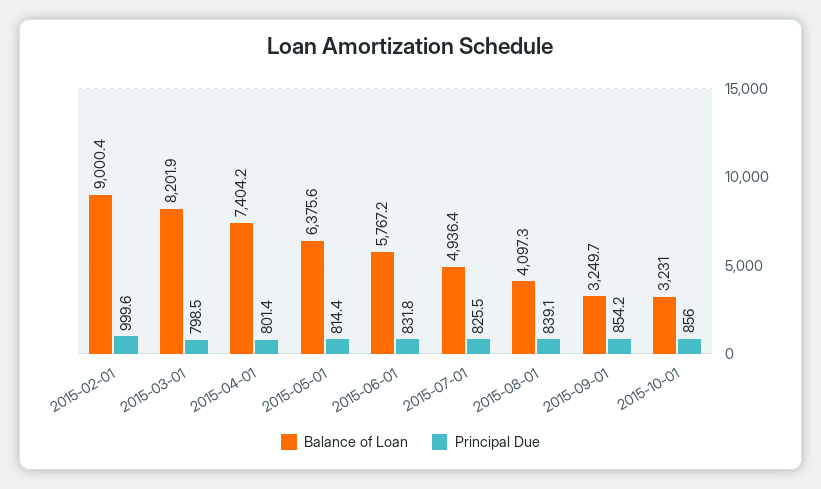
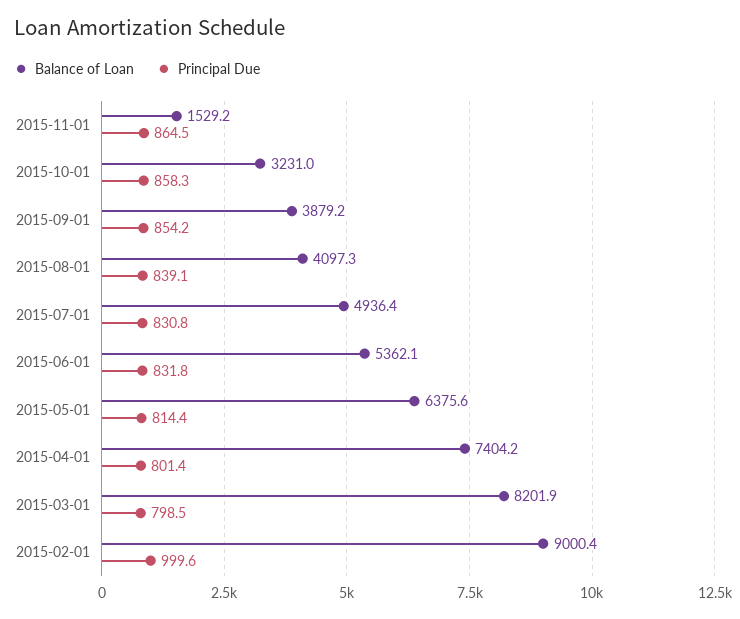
Balance of Loan, 2015-06-01: 5767.2 -> 5362.1
Principal Due, 2015-07-01: 825.5 -> 830.8
Balance of Loan, 2015-09-01: 3249.7 -> 3879.2
Principal Due, 2015-10-01: 856 -> 858.3
Balance of Loan, 2015-11-01: none -> 1529.2
Principal Due, 2015-11-01: none -> 864.5

